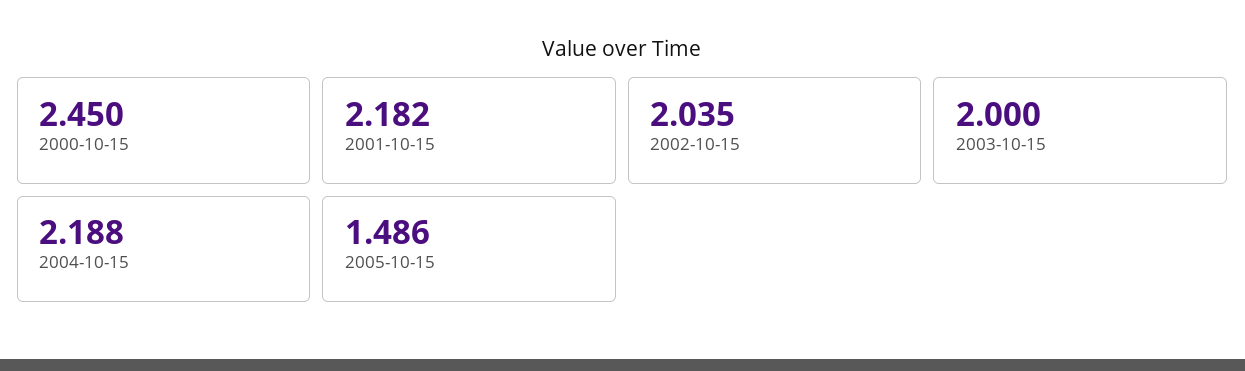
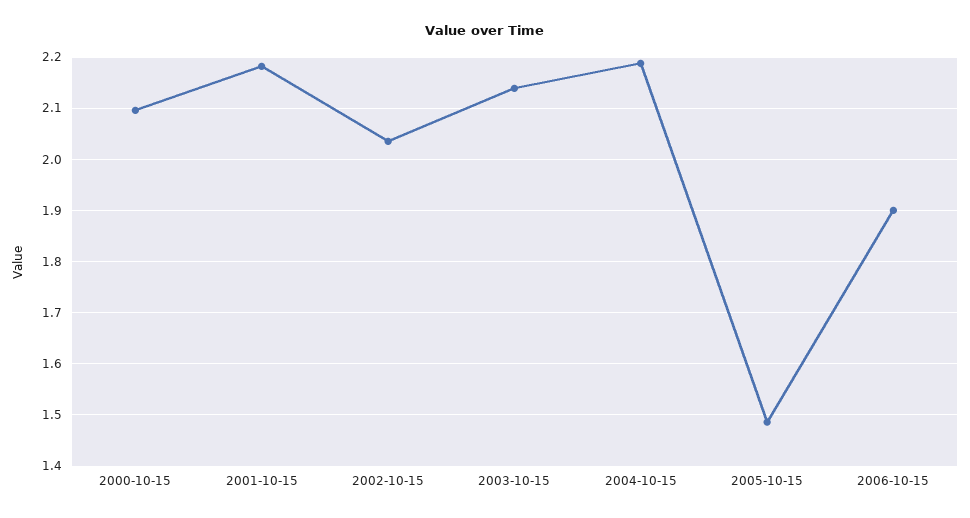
2000-10-15: 2.45 -> 2.1
2003-10-15: 2 -> 2.14
2006-10-15: none -> 1.9

